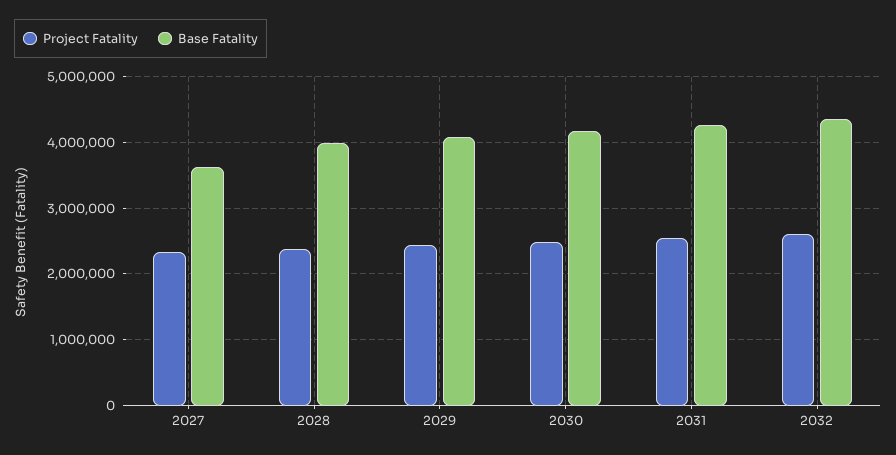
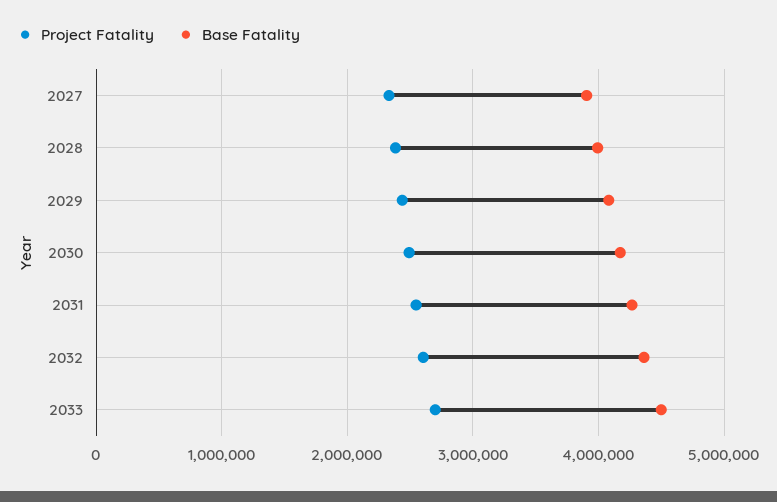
Base Fatality, 2027: 3600000 -> 3900000
Project Fatality, 2033: none -> 2700000
Base Fatality, 2033: none -> 4500000

